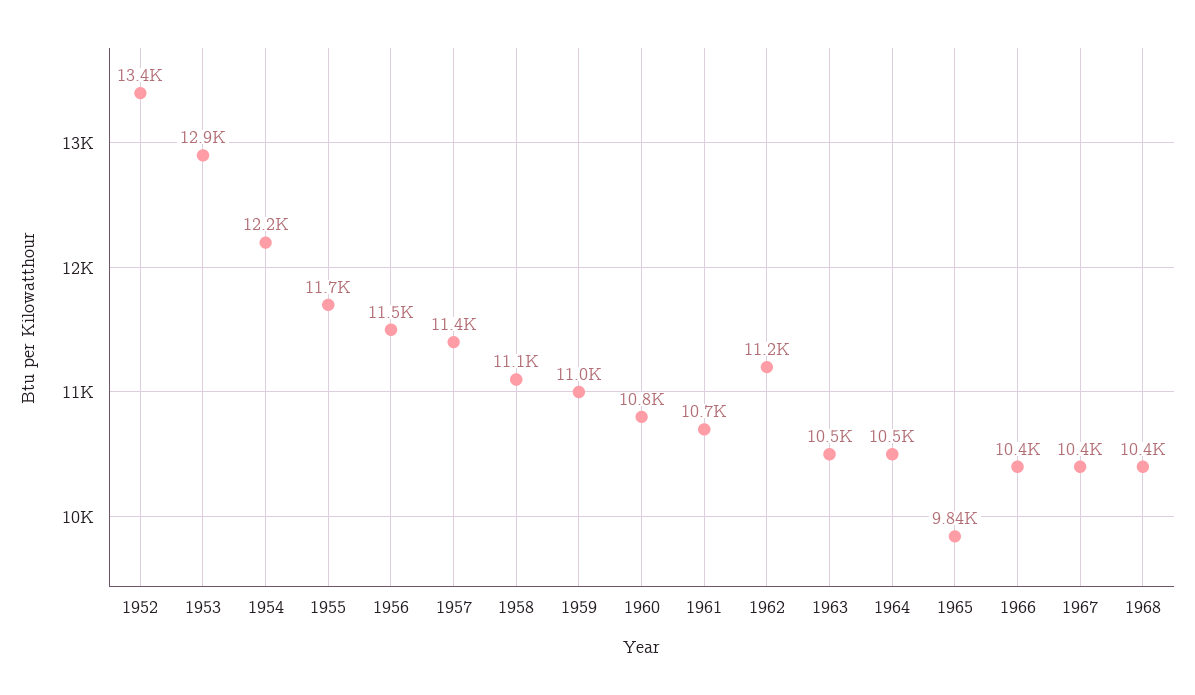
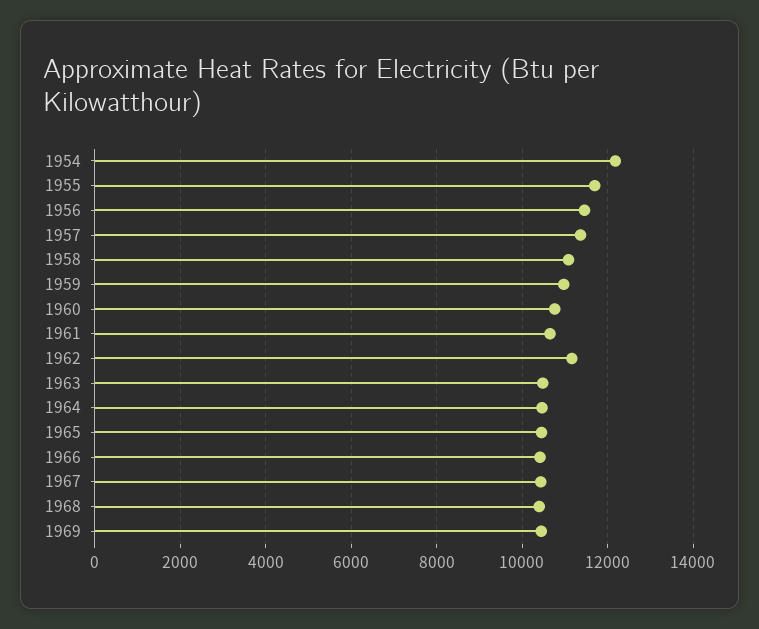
1952: 13400 -> none
1953: 12900 -> none
1965: 9840 -> 10400
1969: none -> 10400

